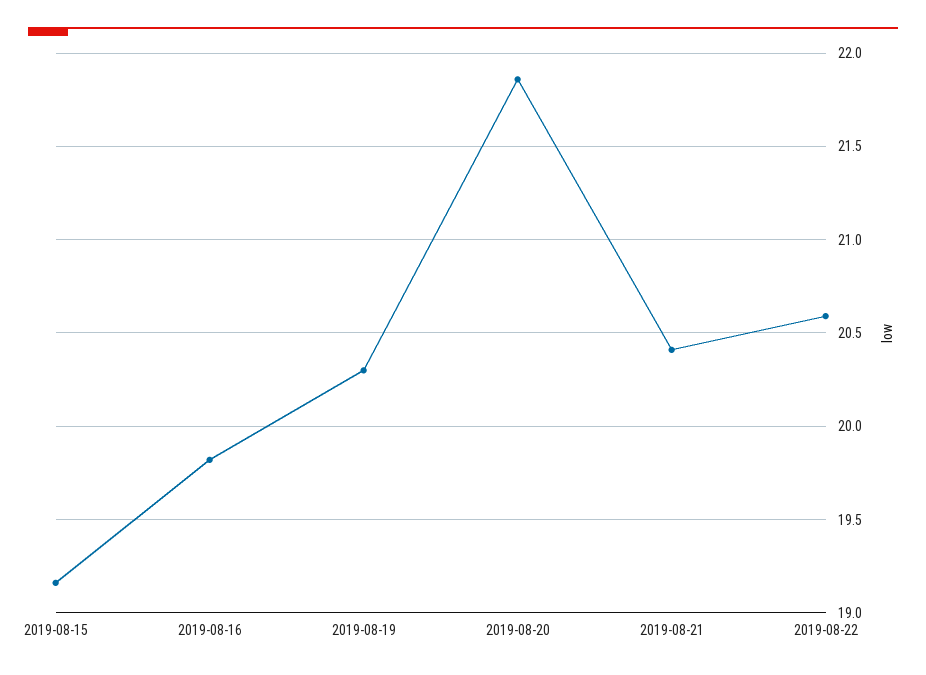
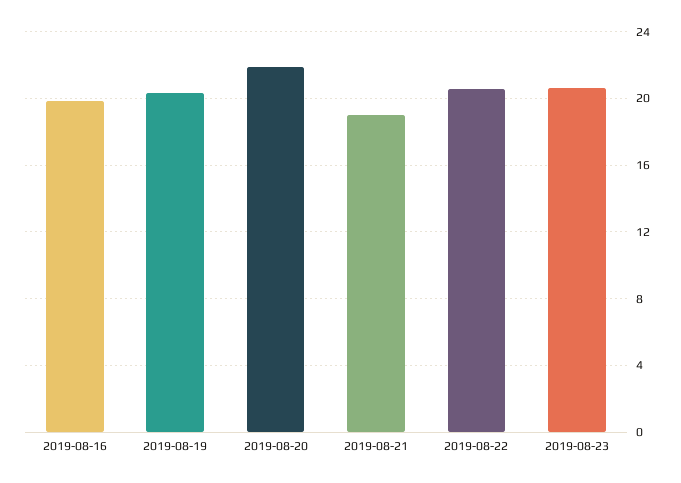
2019-08-15: 19.15 -> none
2019-08-21: 20.4 -> 19
2019-08-23: none -> 20.5

